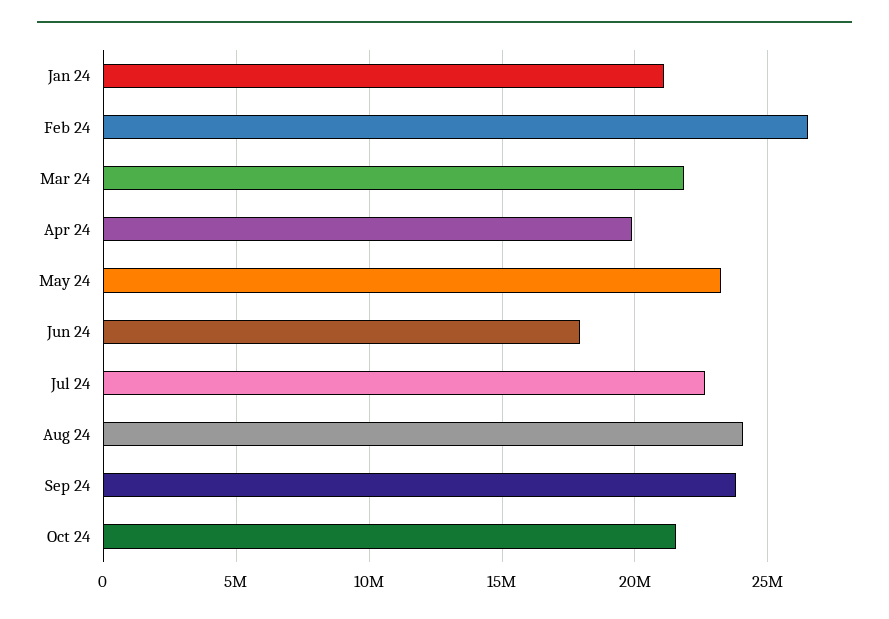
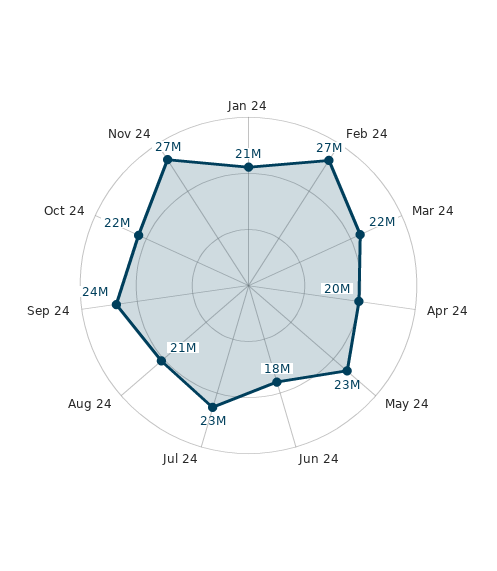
Aug 24: 24000000 -> 21000000
Nov 24: none -> 27000000

